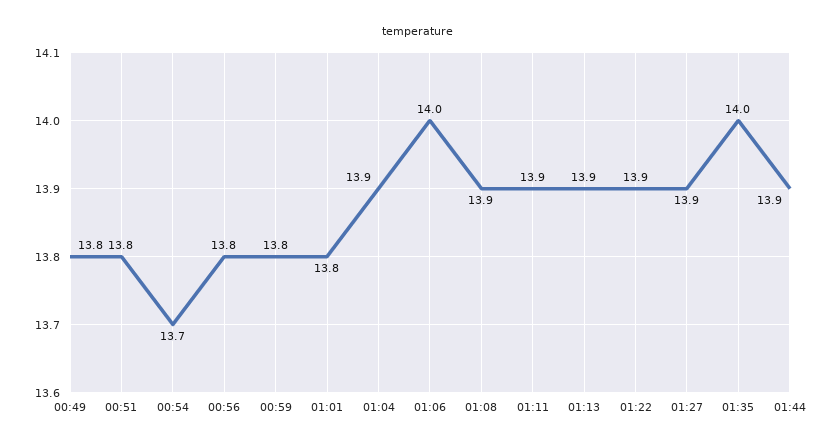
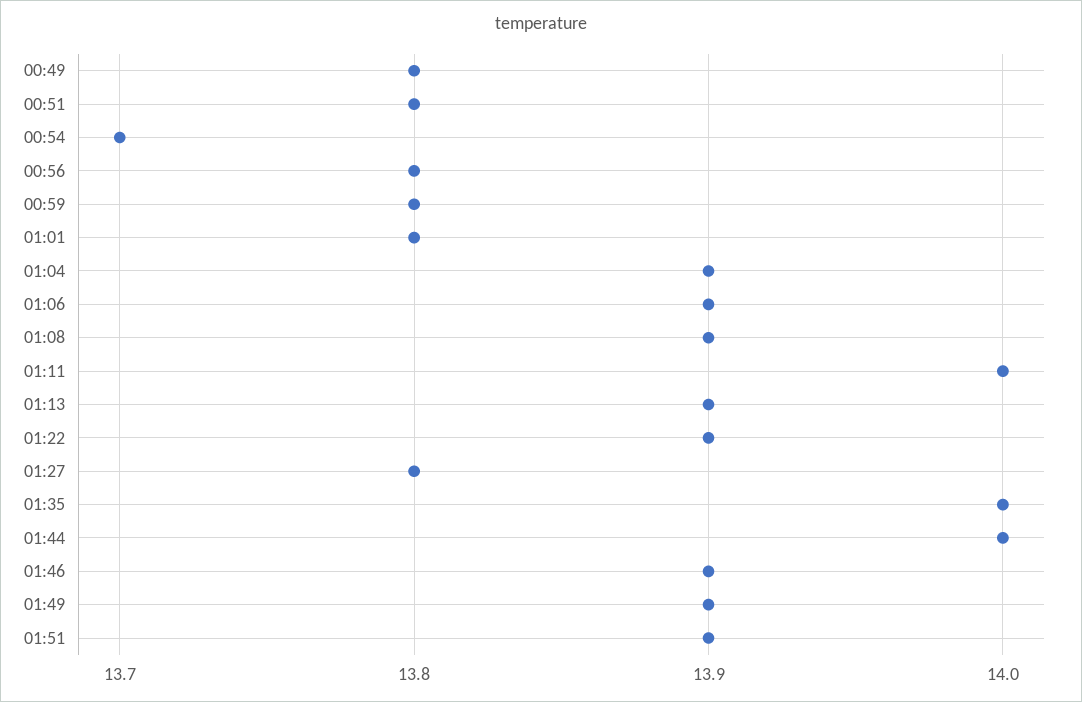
01:06: 14 -> 13.9
01:11: 13.9 -> 14
01:27: 13.9 -> 13.8
01:44: 13.9 -> 14
01:46: none -> 13.9
01:49: none -> 13.9
01:51: none -> 13.9

